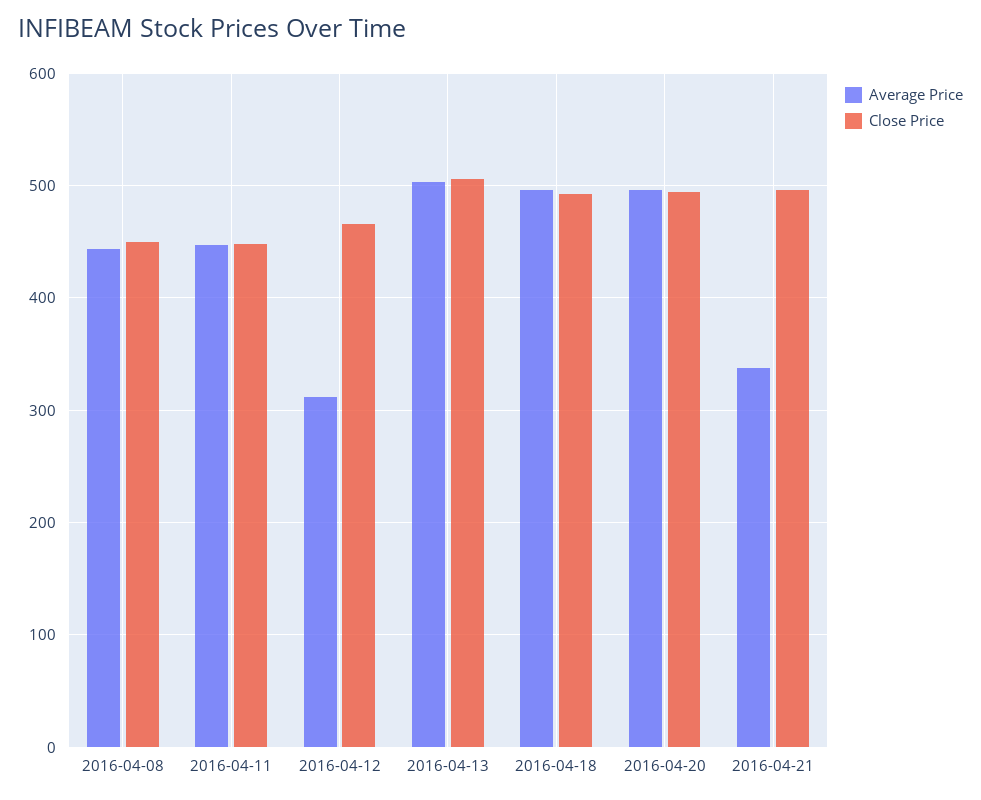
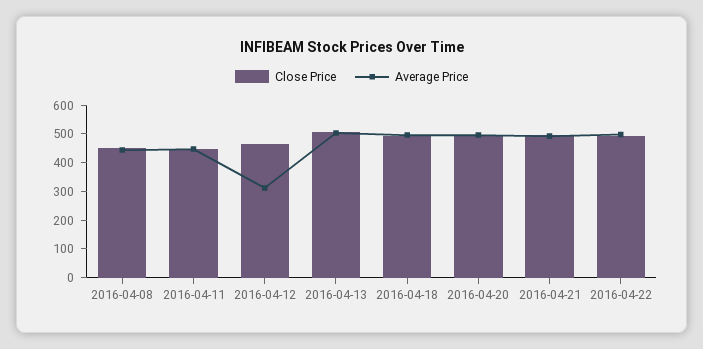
Average Price, 2016-04-21: 340 -> 500
Close Price, 2016-04-22: none -> 500
Average Price, 2016-04-22: none -> 500

